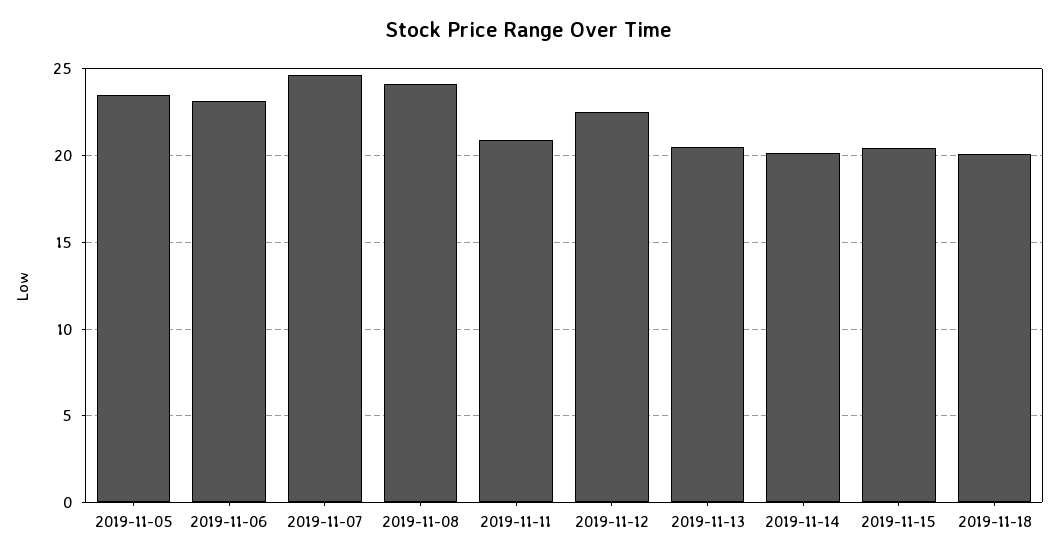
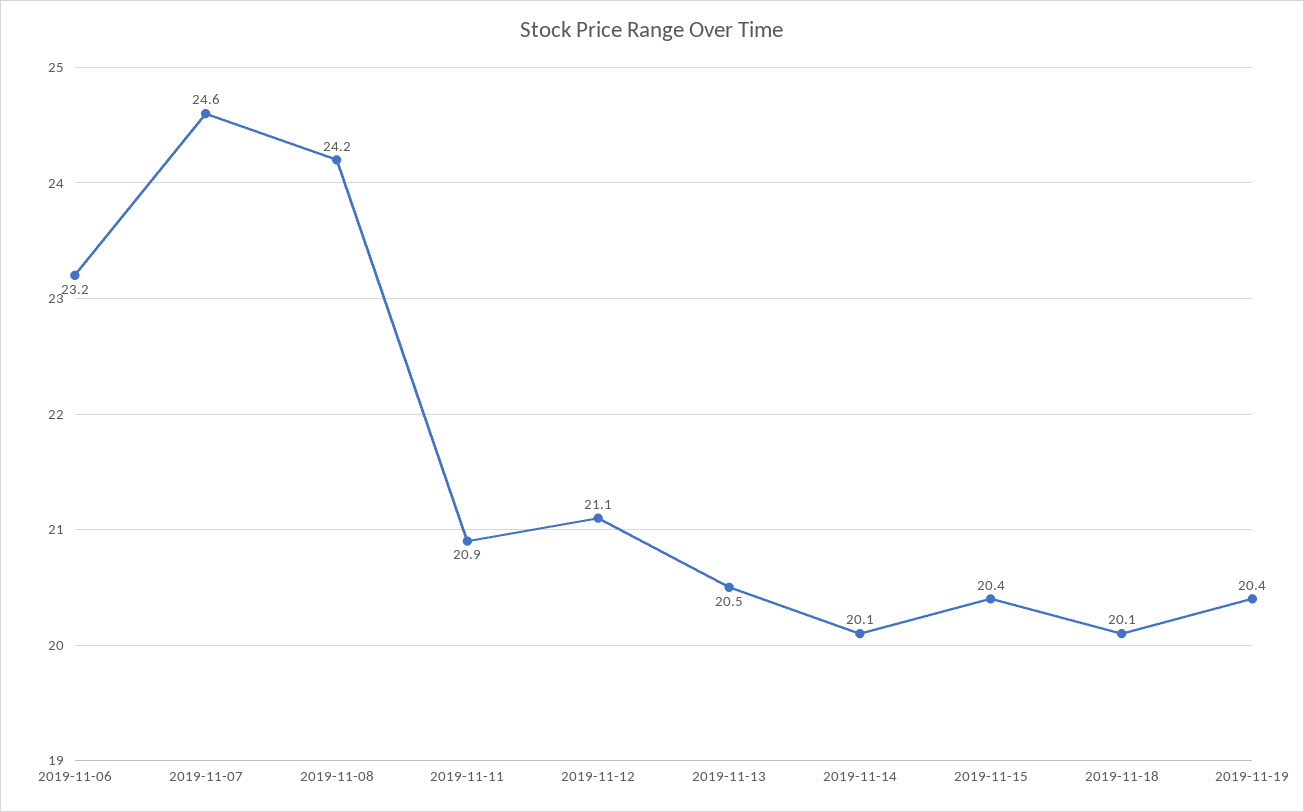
2019-11-05: 23.5 -> none
2019-11-12: 22.5 -> 21.1
2019-11-19: none -> 20.4

